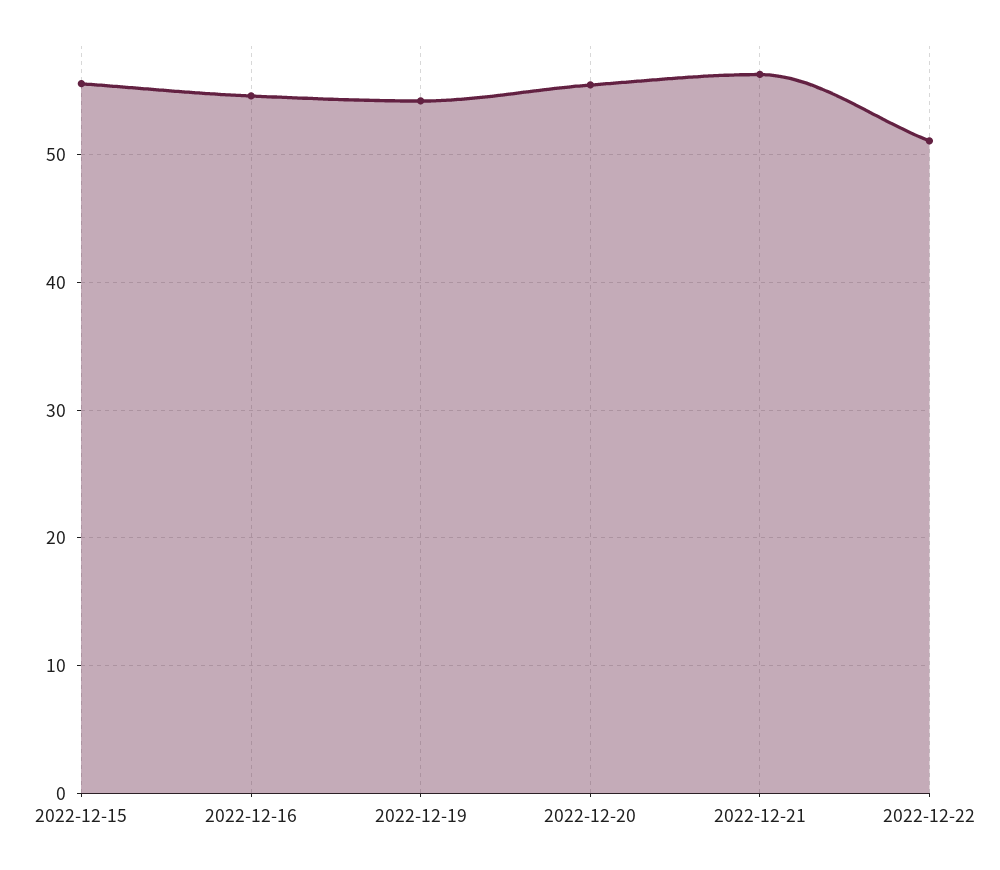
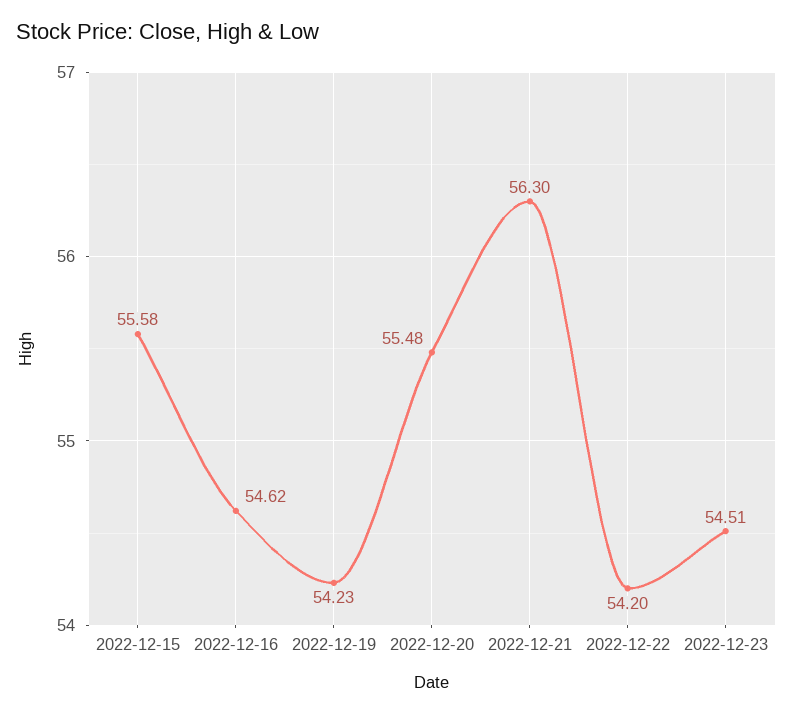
2022-12-22: 51 -> 54.2
2022-12-23: none -> 54.51

